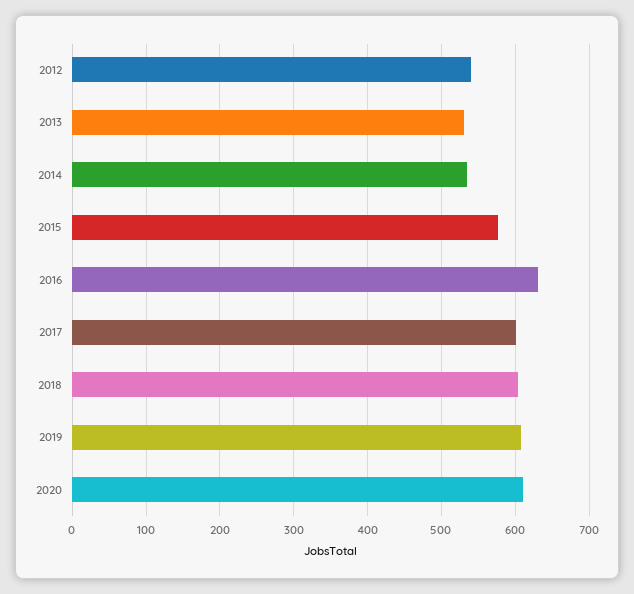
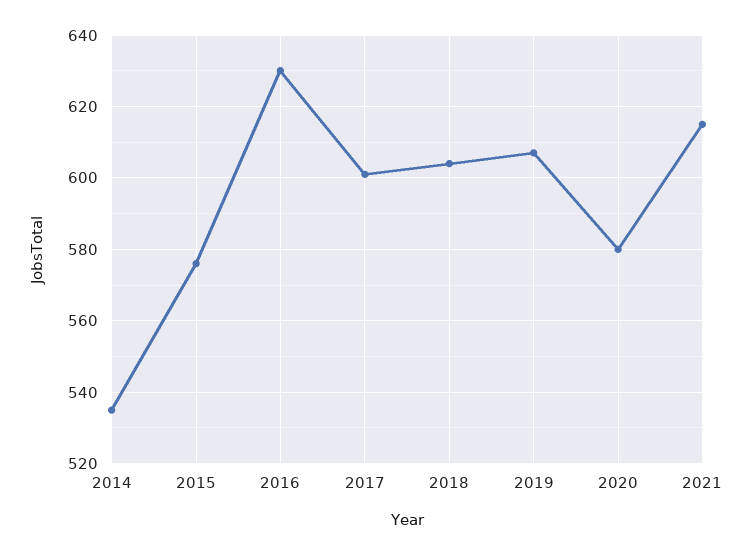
2012: 540 -> none
2013: 530 -> none
2020: 610 -> 580
2021: none -> 615

